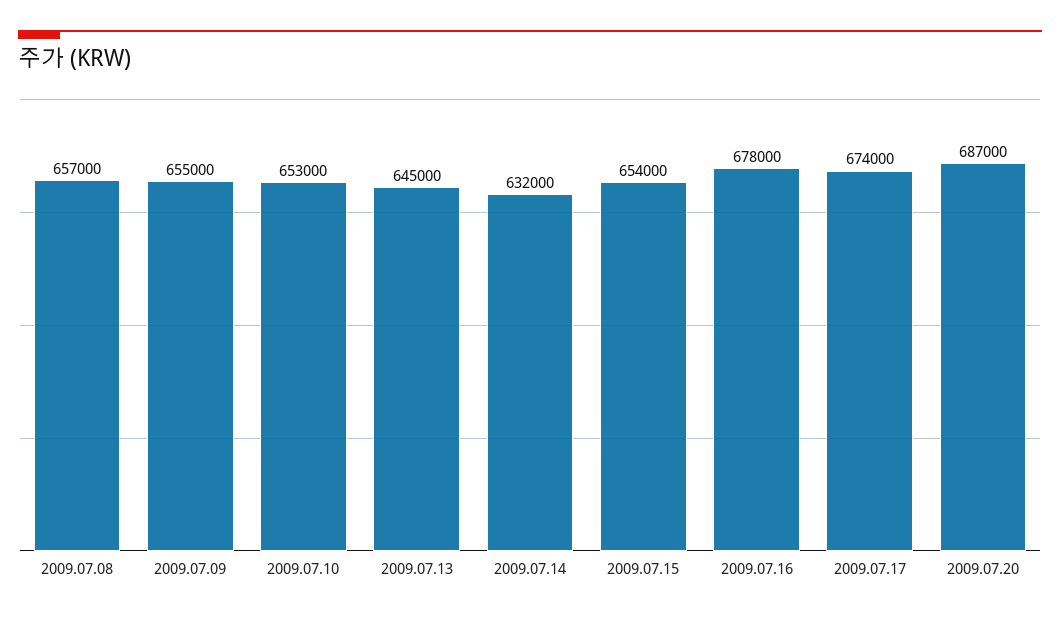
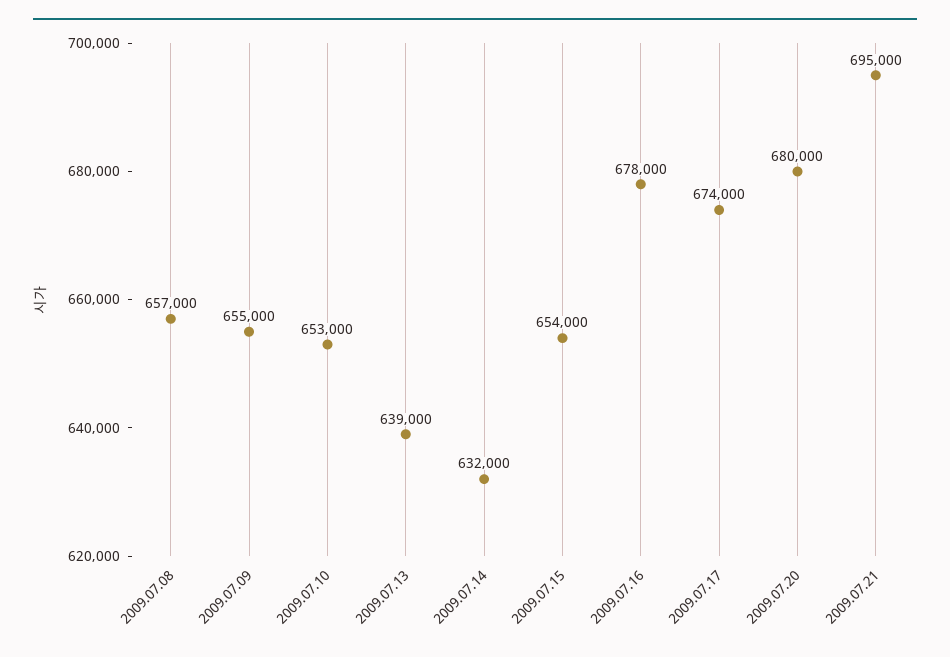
2009.07.13: 645000 -> 639000
2009.07.20: 687000 -> 680000
2009.07.21: none -> 695000

